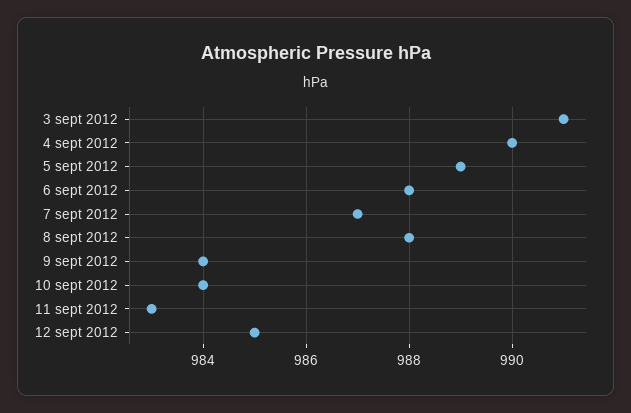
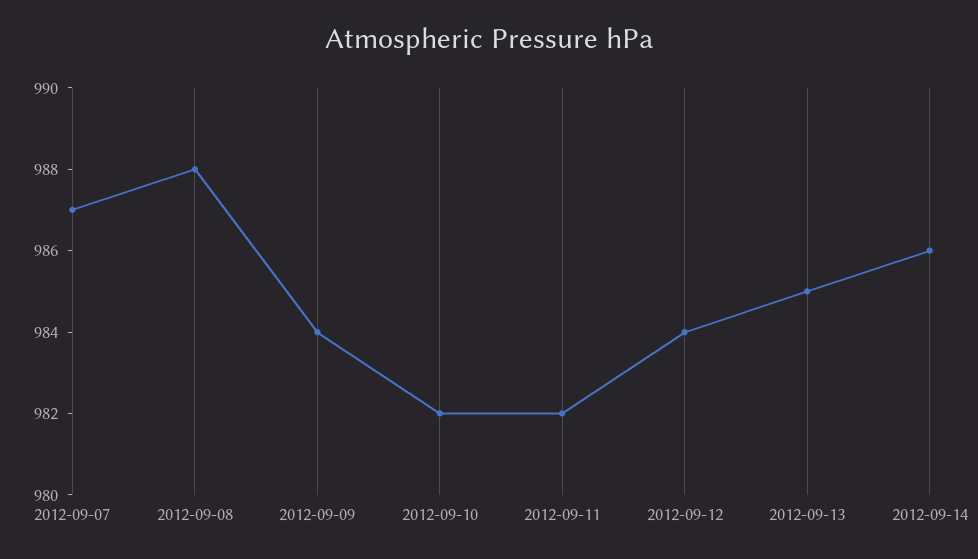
3 sept 2012: 991 -> none
4 sept 2012: 990 -> none
5 sept 2012: 989 -> none
6 sept 2012: 988 -> none
10 sept 2012: 984 -> 982
11 sept 2012: 983 -> 982
12 sept 2012: 985 -> 984
2012-09-13: none -> 985
2012-09-14: none -> 986

